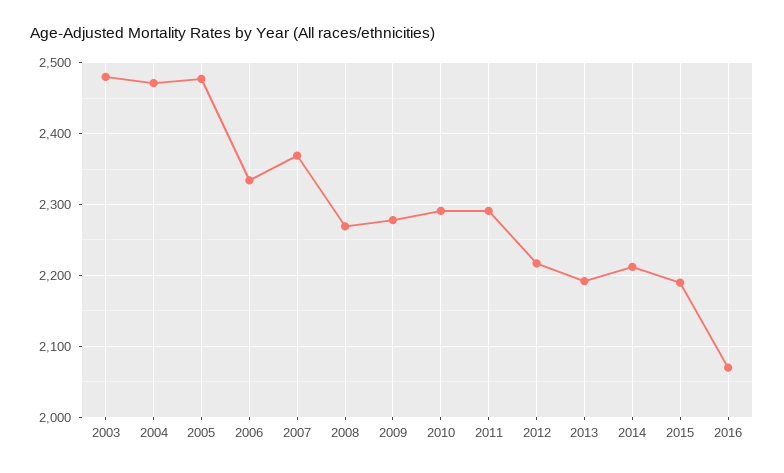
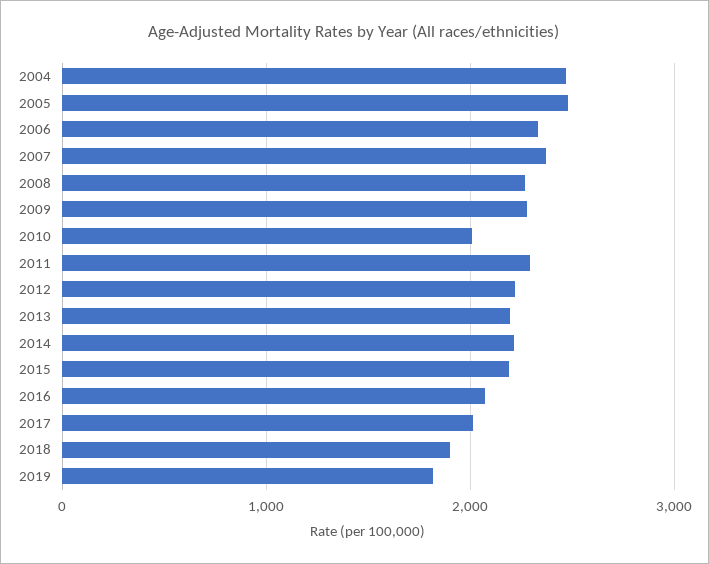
2003: 2480 -> none
2010: 2290 -> 2000
2017: none -> 2000
2018: none -> 1900
2019: none -> 1800

